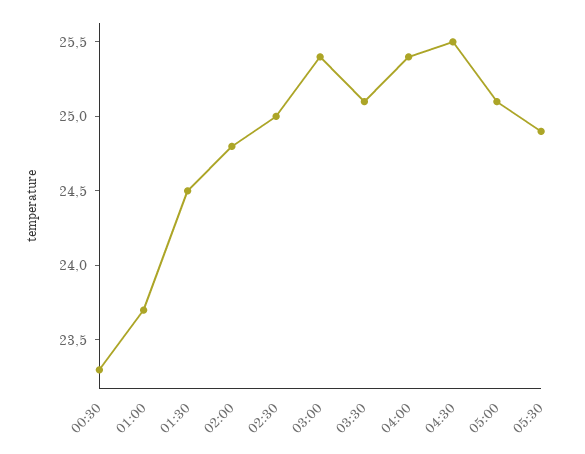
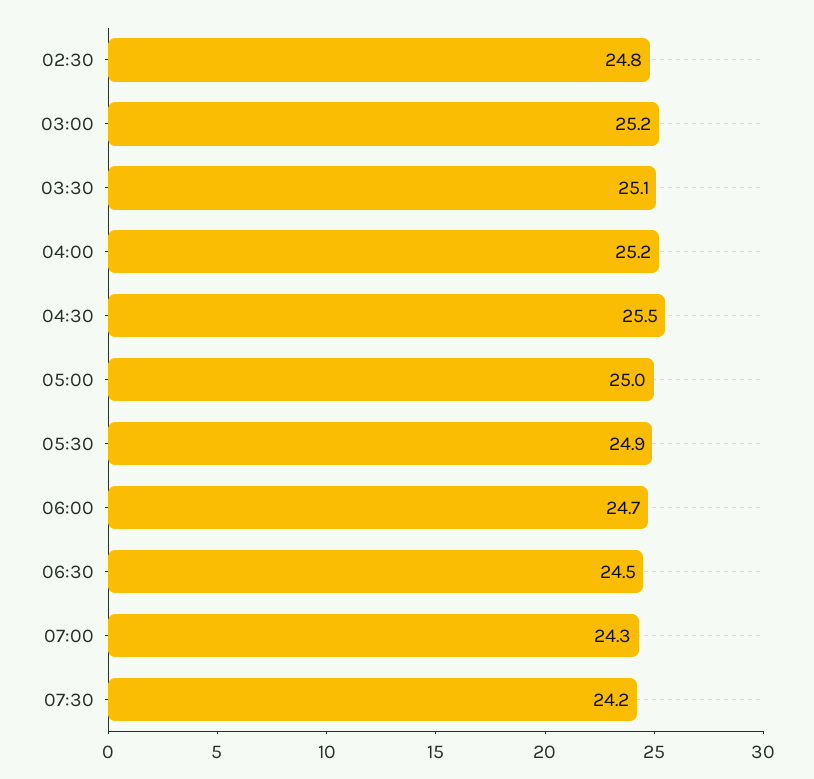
00:30: 23.3 -> none
01:00: 23.7 -> none
01:30: 24.5 -> none
02:00: 24.8 -> none
02:30: 25 -> 24.8
03:00: 25.4 -> 25.2
04:00: 25.4 -> 25.2
05:00: 25.1 -> 25
06:00: none -> 24.7
06:30: none -> 24.5
07:00: none -> 24.3
07:30: none -> 24.2

